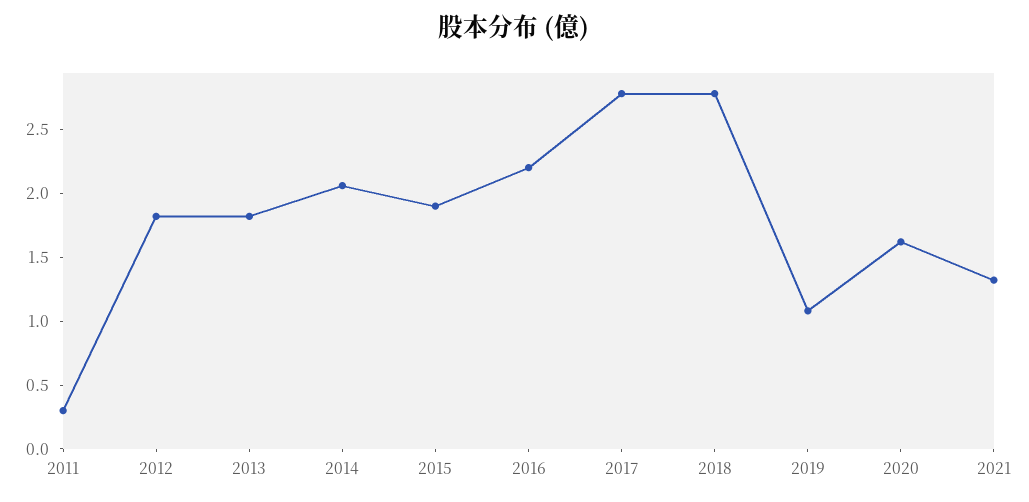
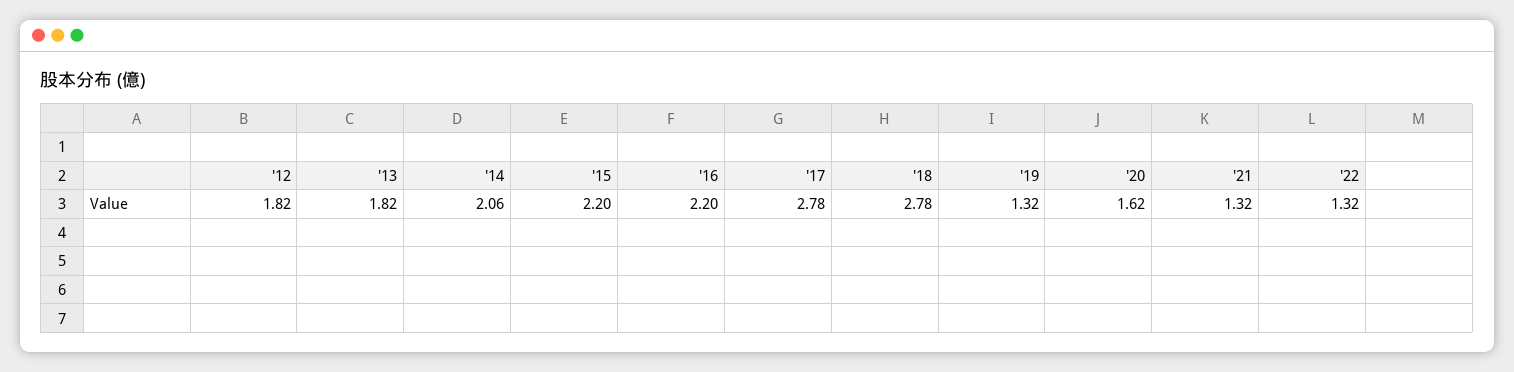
2011: 0.3 -> none
2015: 1.9 -> 2.2
2019: 1.1 -> 1.32
'22: none -> 1.32

